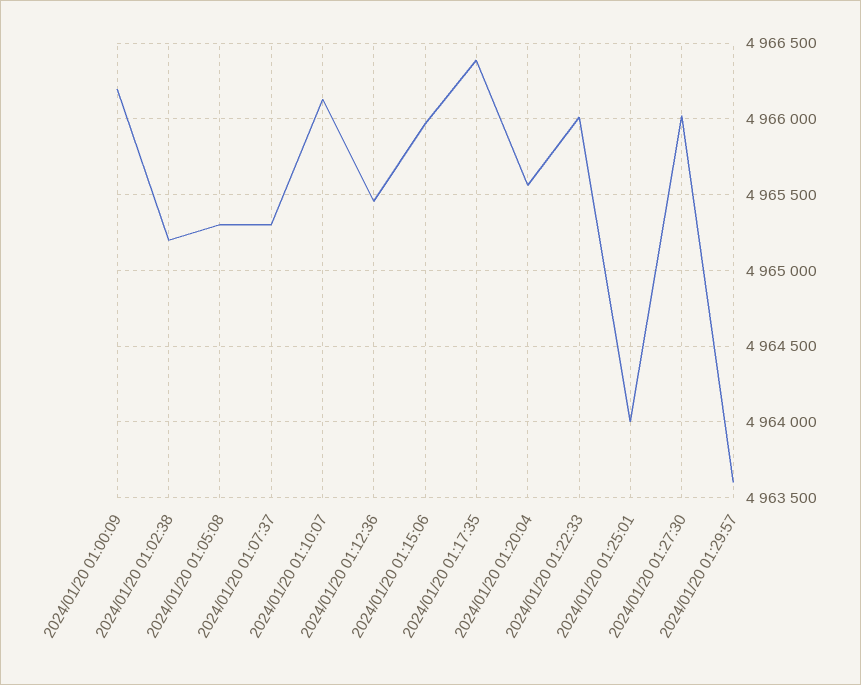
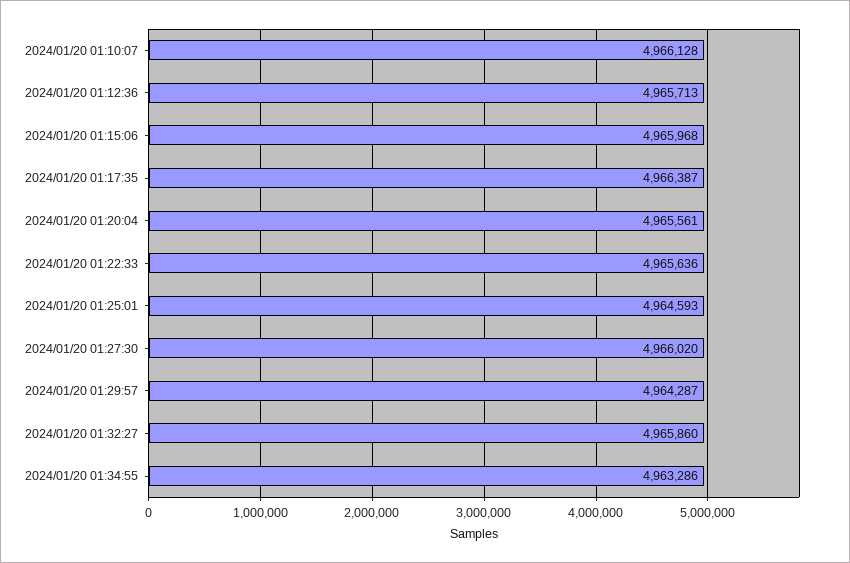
2024/01/20 01:00:09: 4966200 -> none
2024/01/20 01:02:38: 4965200 -> none
2024/01/20 01:05:08: 4965300 -> none
2024/01/20 01:07:37: 4965300 -> none
2024/01/20 01:12:36: 4965450 -> 4965713
2024/01/20 01:22:33: 4966000 -> 4965636
2024/01/20 01:25:01: 4964000 -> 4964593
2024/01/20 01:29:57: 4963600 -> 4964287
2024/01/20 01:32:27: none -> 4965860
2024/01/20 01:34:55: none -> 4963286

